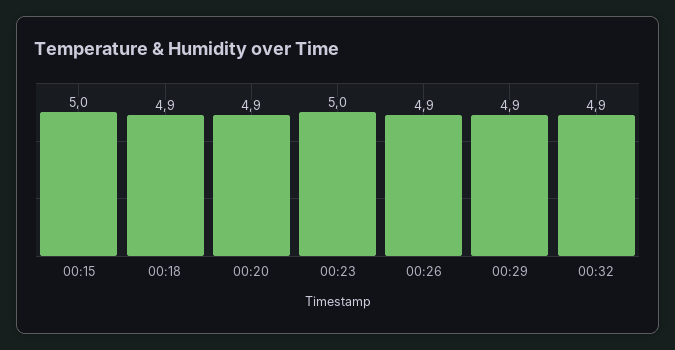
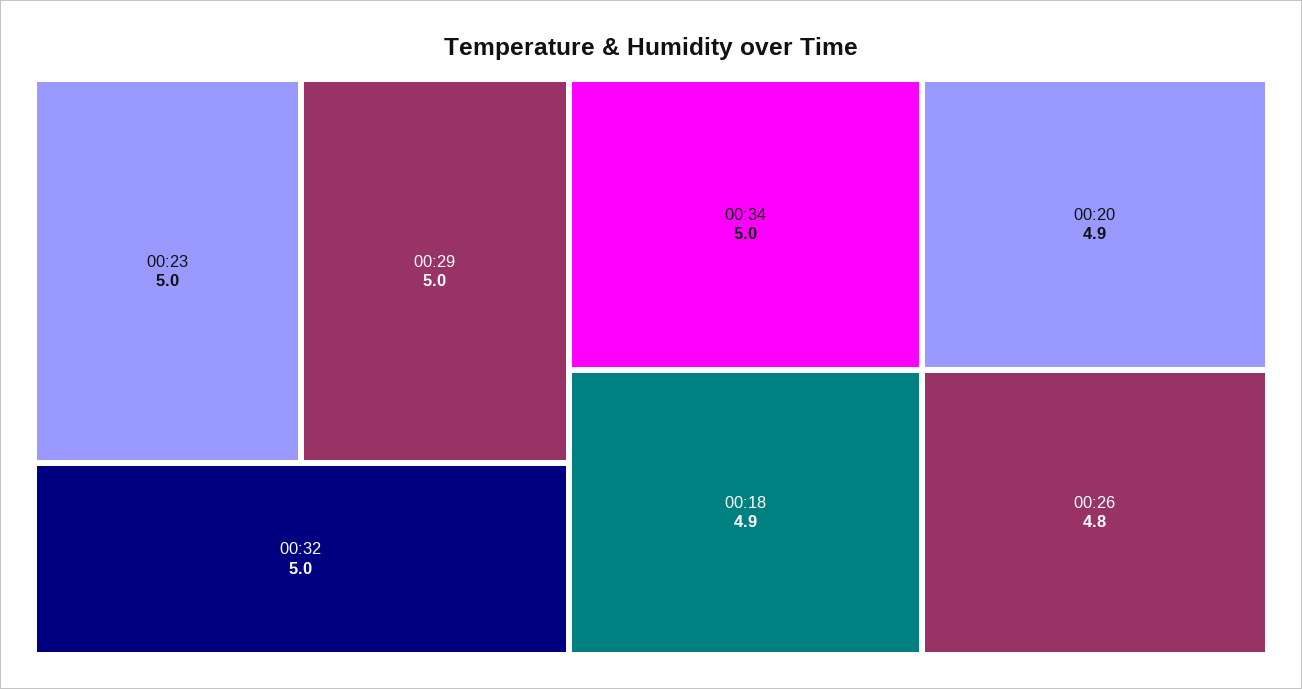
00:15: 5 -> none
00:26: 4.9 -> 4.8
00:29: 4.9 -> 5
00:32: 4.9 -> 5
00:34: none -> 5

